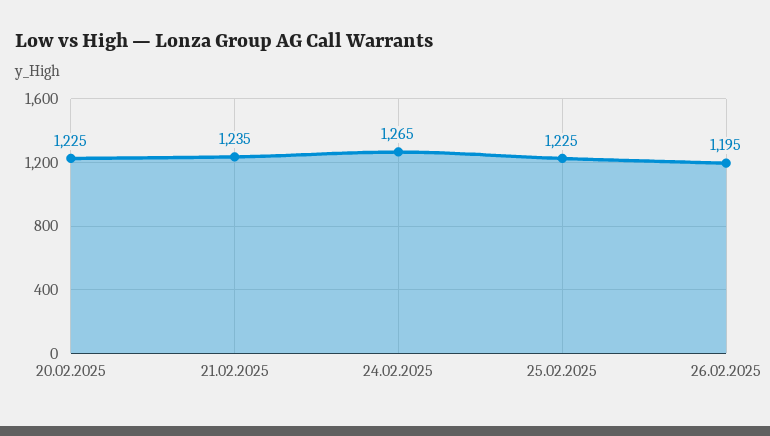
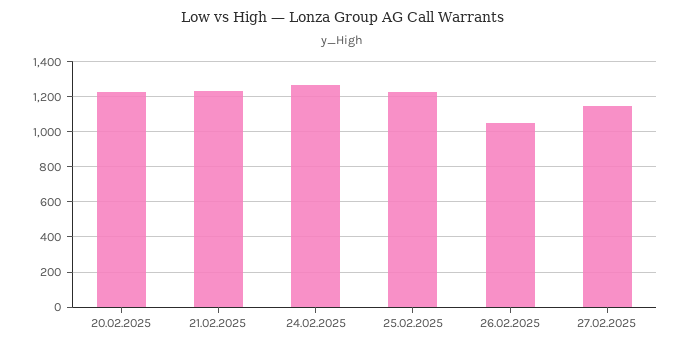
26.02.2025: 1195 -> 1050
27.02.2025: none -> 1150

